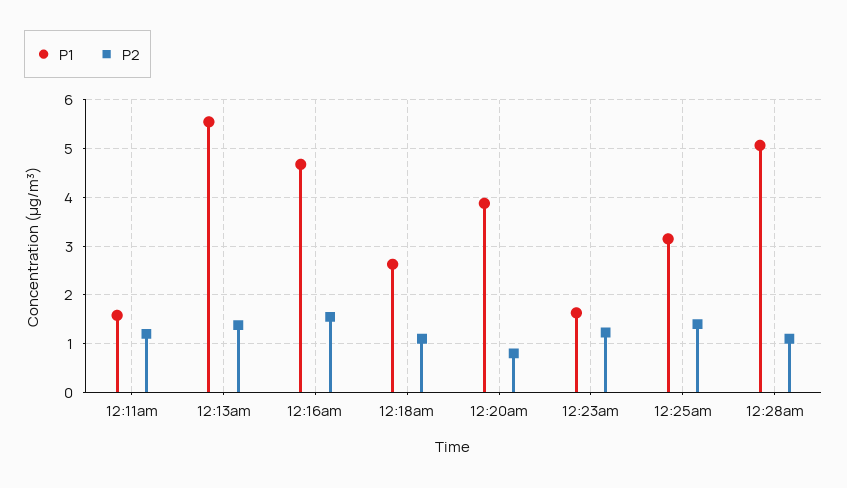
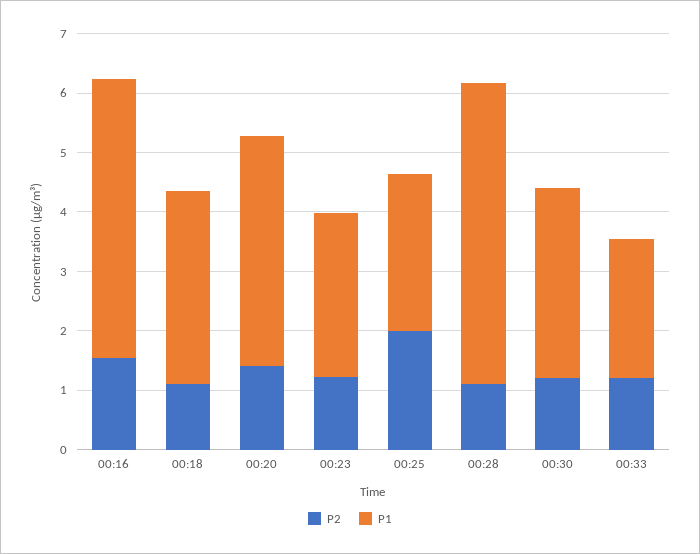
P1, 12:11am: 1.6 -> none
P2, 12:11am: 1.2 -> none
P1, 12:13am: 5.6 -> none
P2, 12:13am: 1.4 -> none
P1, 12:18am: 2.6 -> 3.2
P2, 12:20am: 0.8 -> 1.4
P1, 12:23am: 1.6 -> 2.8
P1, 12:25am: 3.2 -> 2.6
P2, 12:25am: 1.4 -> 2
P2, 00:30: none -> 1.2
P1, 00:30: none -> 3.2
P2, 00:33: none -> 1.2
P1, 00:33: none -> 2.4

